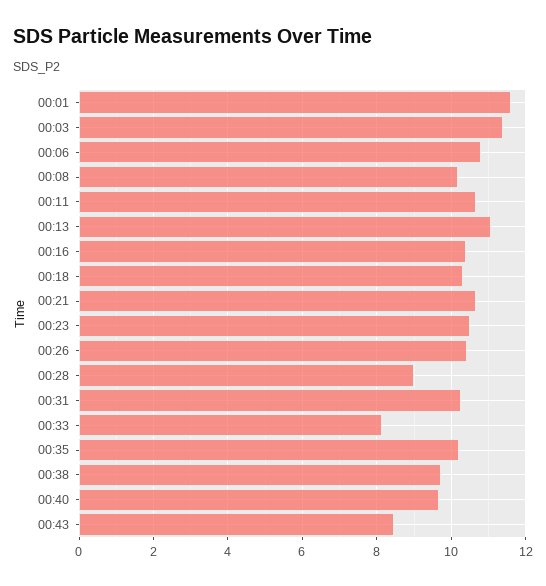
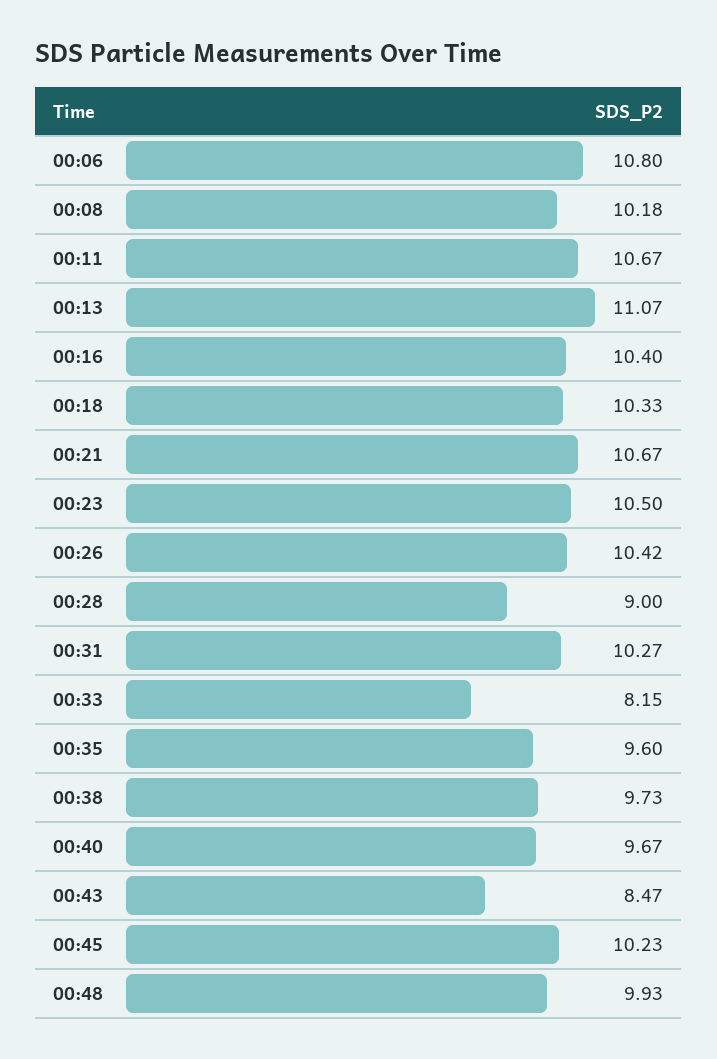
00:01: 11.6 -> none
00:03: 11.4 -> none
00:35: 10.2 -> 9.6
00:45: none -> 10.23
00:48: none -> 9.93

